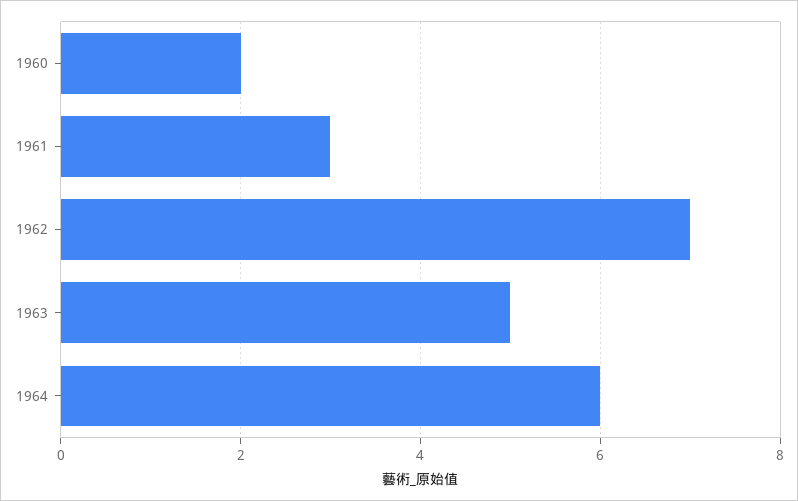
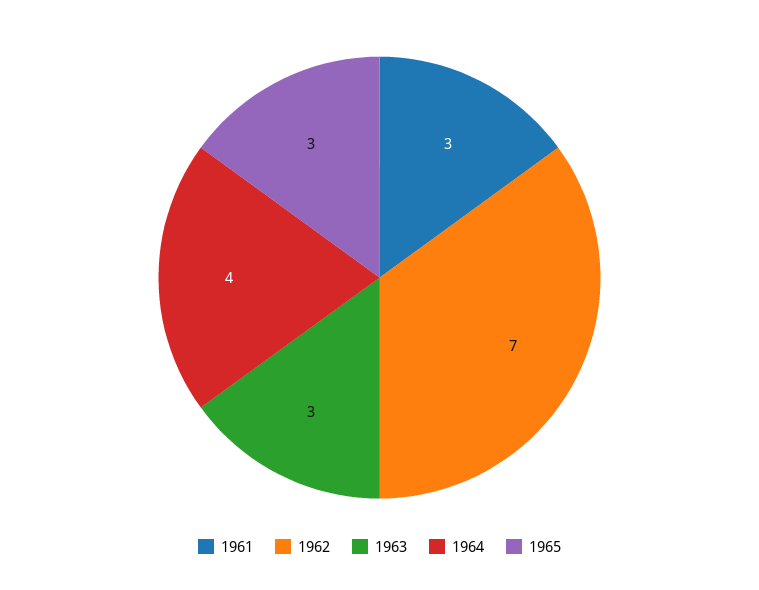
1960: 2 -> none
1963: 5 -> 3
1964: 6 -> 4
1965: none -> 3

